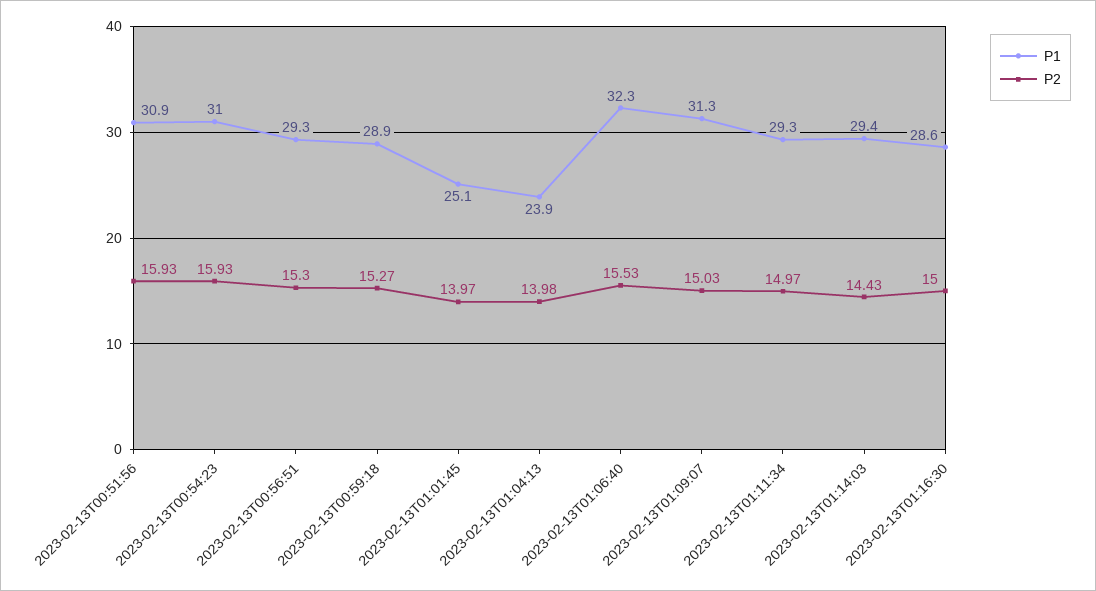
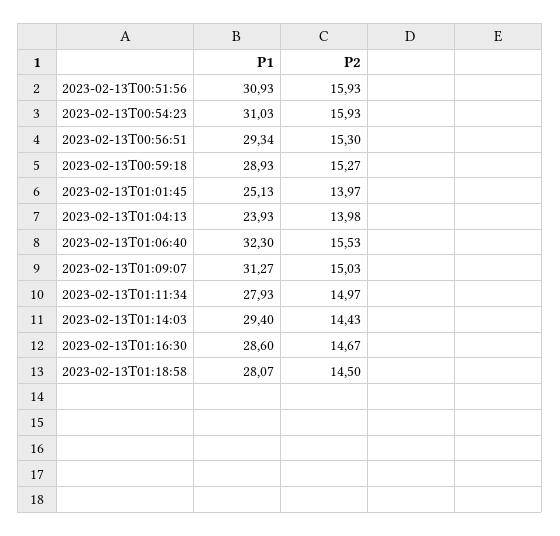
P1, 2023-02-13T01:11:34: 29.3 -> 27.93
P2, 2023-02-13T01:16:30: 15 -> 14.67
P1, 2023-02-13T01:18:58: none -> 28.07
P2, 2023-02-13T01:18:58: none -> 14.5

